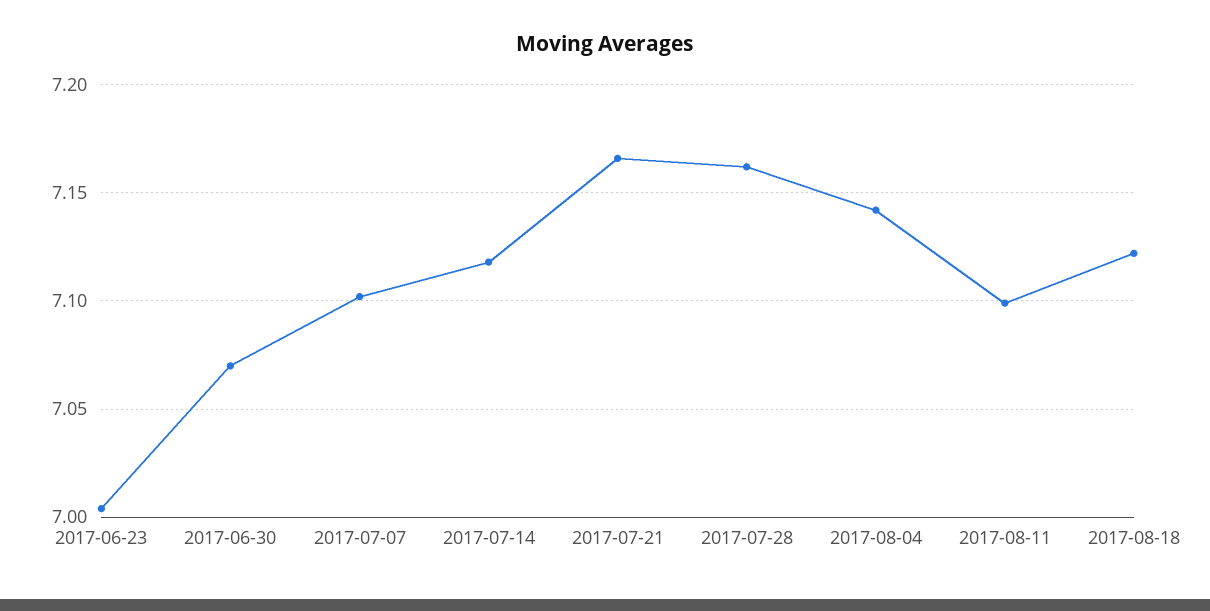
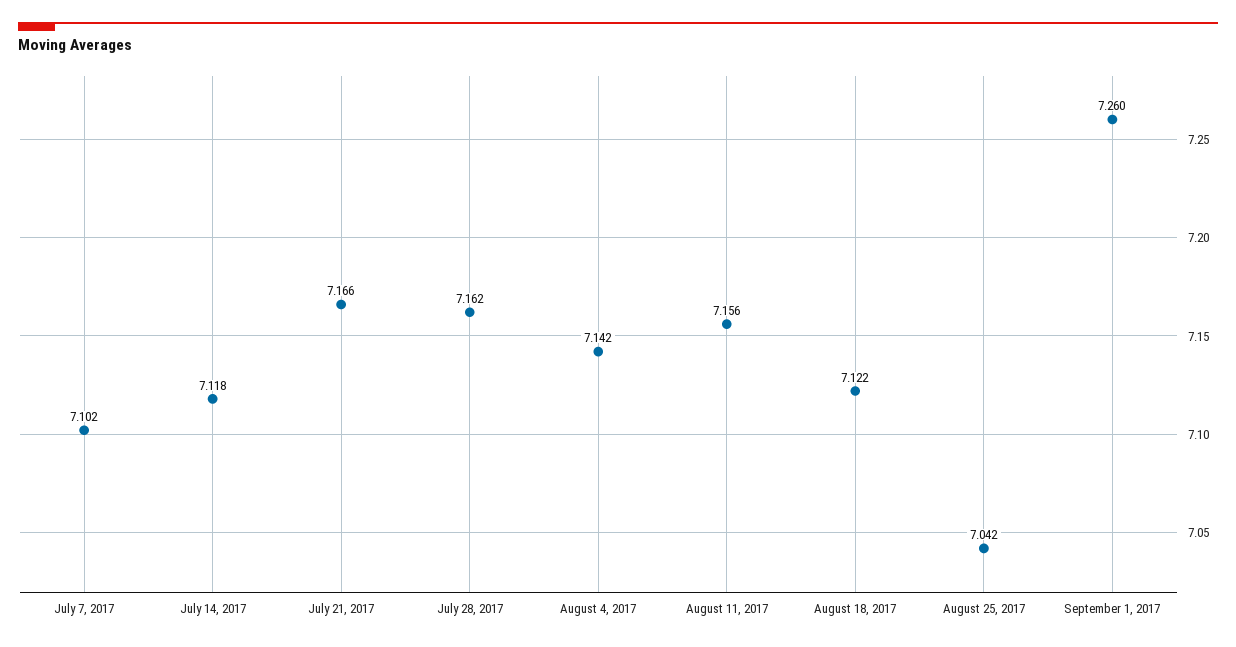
2017-06-23: 7.005 -> none
2017-06-30: 7.07 -> none
2017-08-11: 7.1 -> 7.156
August 25, 2017: none -> 7.042
September 1, 2017: none -> 7.26

